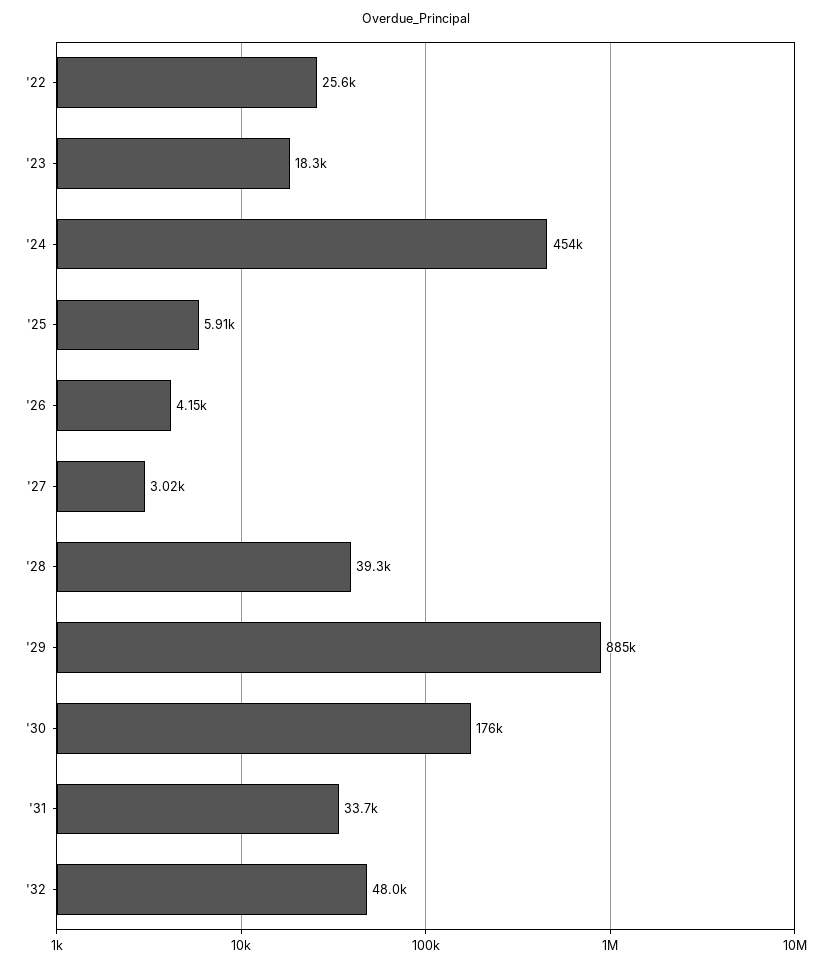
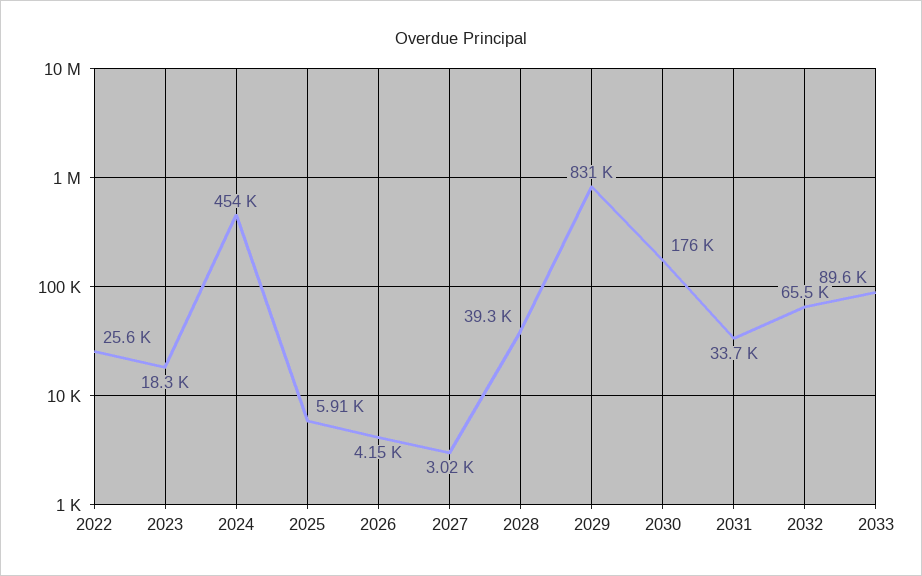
'29: 885000 -> 831000
'32: 48000 -> 65500
2033: none -> 89600

